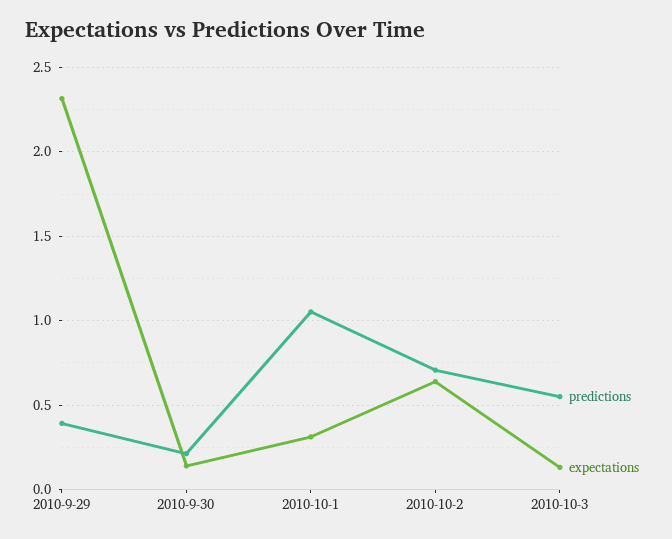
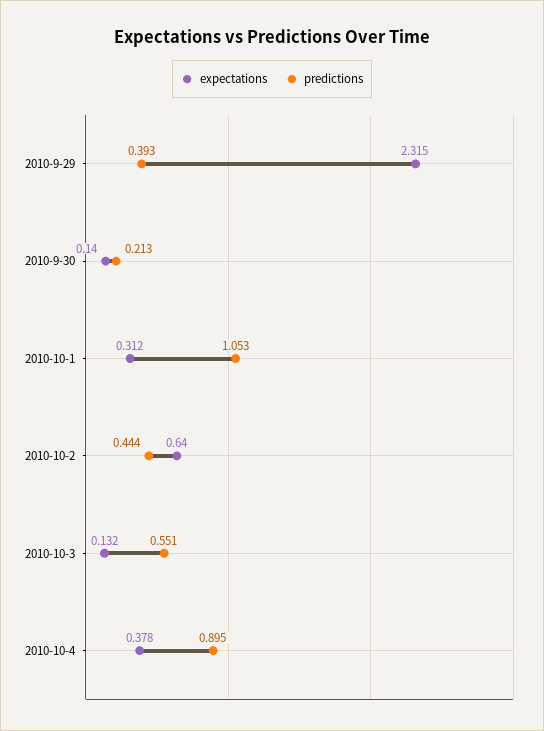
predictions, 2010-10-2: 0.7 -> 0.444
expectations, 2010-10-4: none -> 0.378
predictions, 2010-10-4: none -> 0.895

